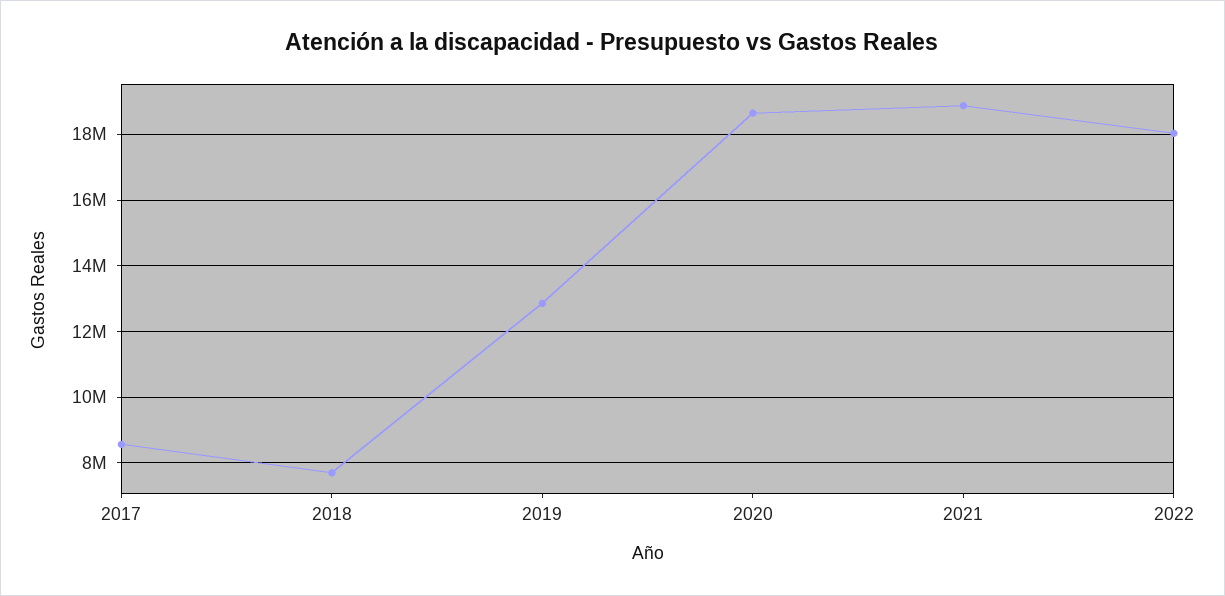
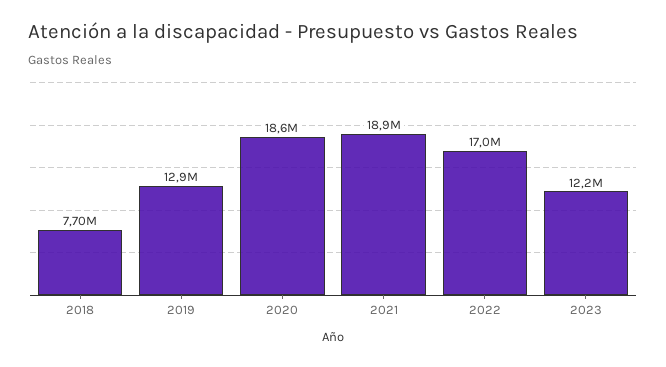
2017: 8600000 -> none
2022: 18000000 -> 17000000
2023: none -> 12200000

